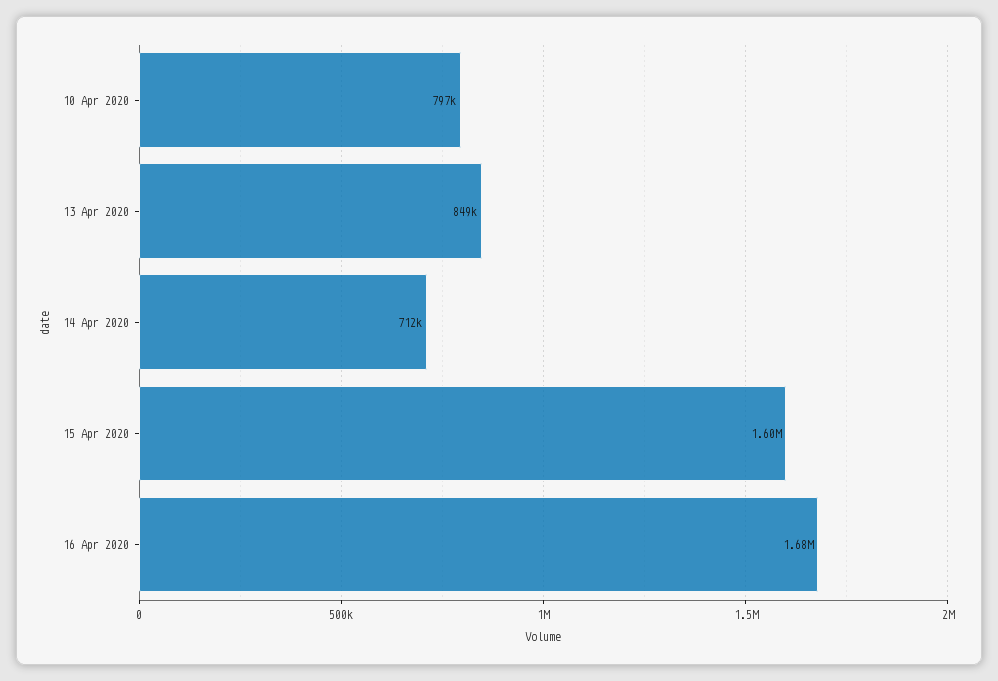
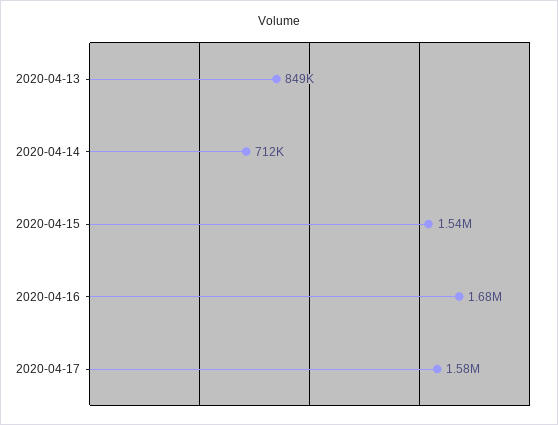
10 Apr 2020: 797000 -> none
15 Apr 2020: 1600000 -> 1540000
2020-04-17: none -> 1580000

